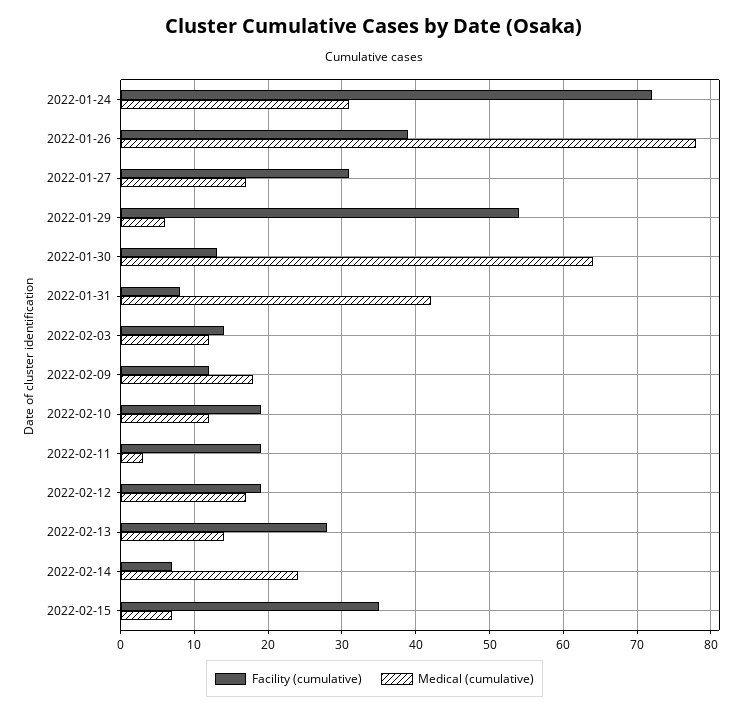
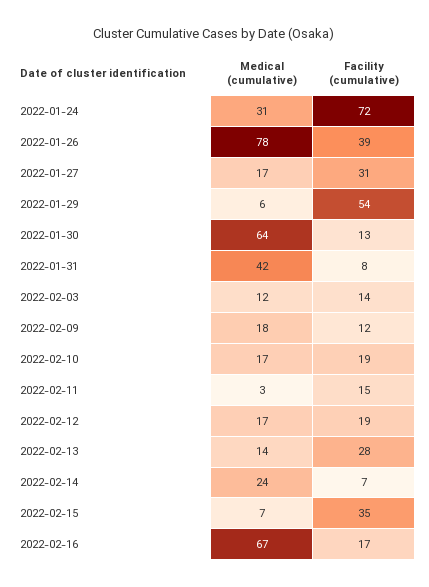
Medical (cumulative), 2022-02-10: 12 -> 17
Facility (cumulative), 2022-02-11: 19 -> 15
Medical (cumulative), 2022-02-16: none -> 67
Facility (cumulative), 2022-02-16: none -> 17

